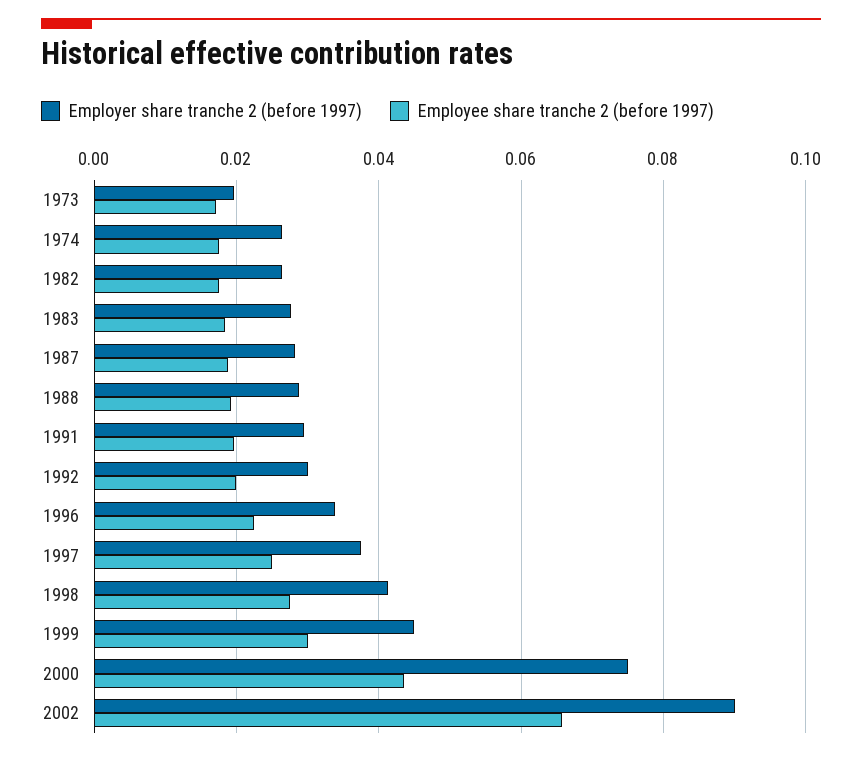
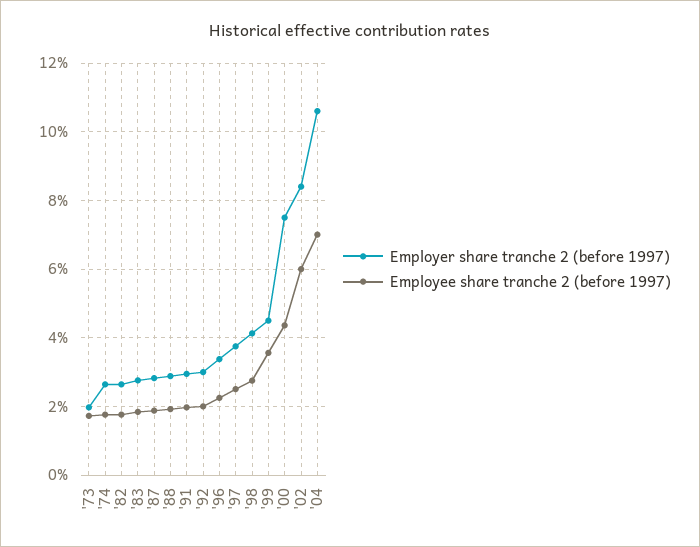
Employee share tranche 2 (before 1997), 1999: 0.03 -> 0.036
Employer share tranche 2 (before 1997), 2002: 0.09 -> 0.084
Employee share tranche 2 (before 1997), 2002: 0.066 -> 0.06
Employer share tranche 2 (before 1997), '04: none -> 0.106
Employee share tranche 2 (before 1997), '04: none -> 0.07

